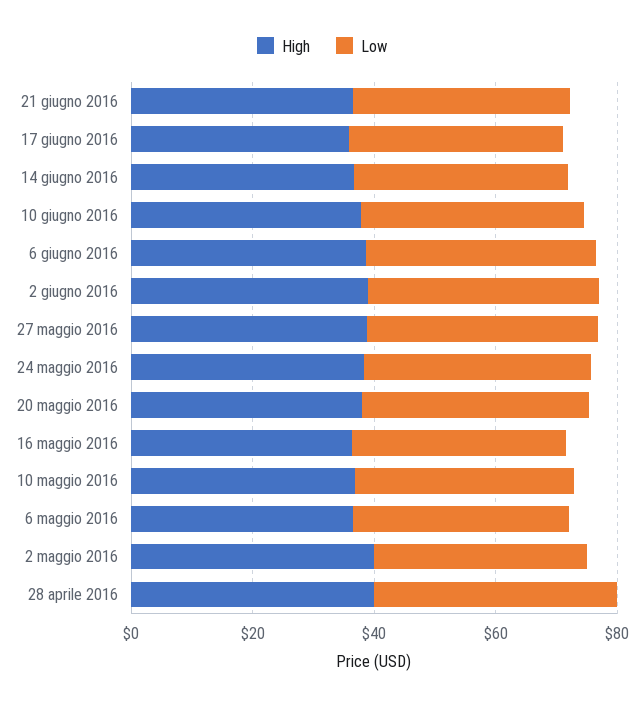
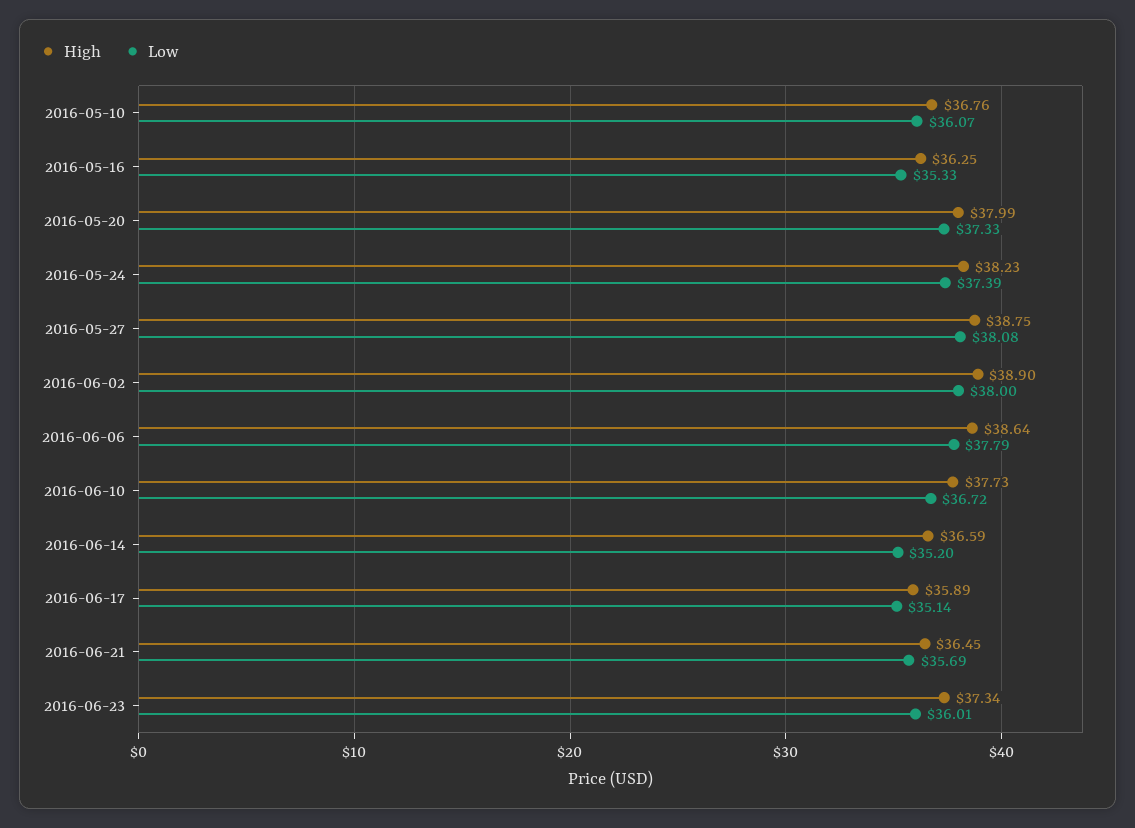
High, 6 maggio 2016: 35 -> none
Low, 6 maggio 2016: 35 -> none
High, 2 maggio 2016: 40 -> none
Low, 2 maggio 2016: 35 -> none
High, 28 aprile 2016: 40 -> none
Low, 28 aprile 2016: 40 -> none
High, 2016-06-23: none -> 37.34
Low, 2016-06-23: none -> 36.01

